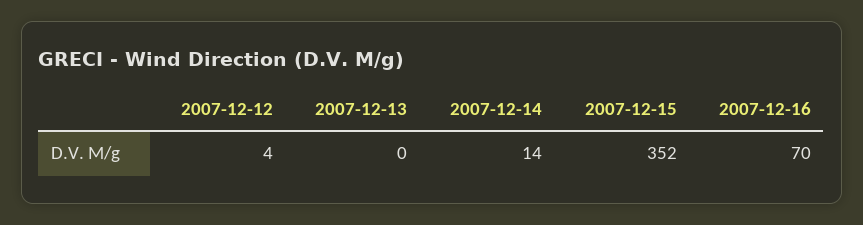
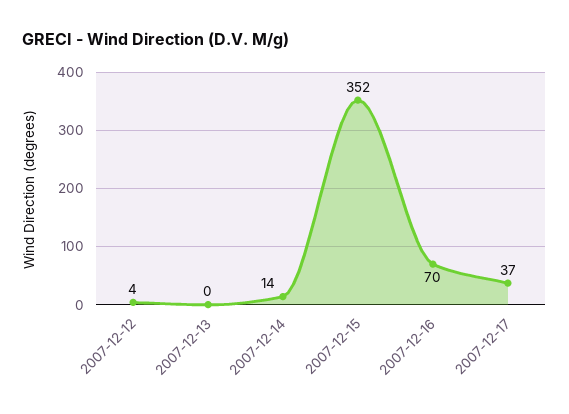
2007-12-17: none -> 37

